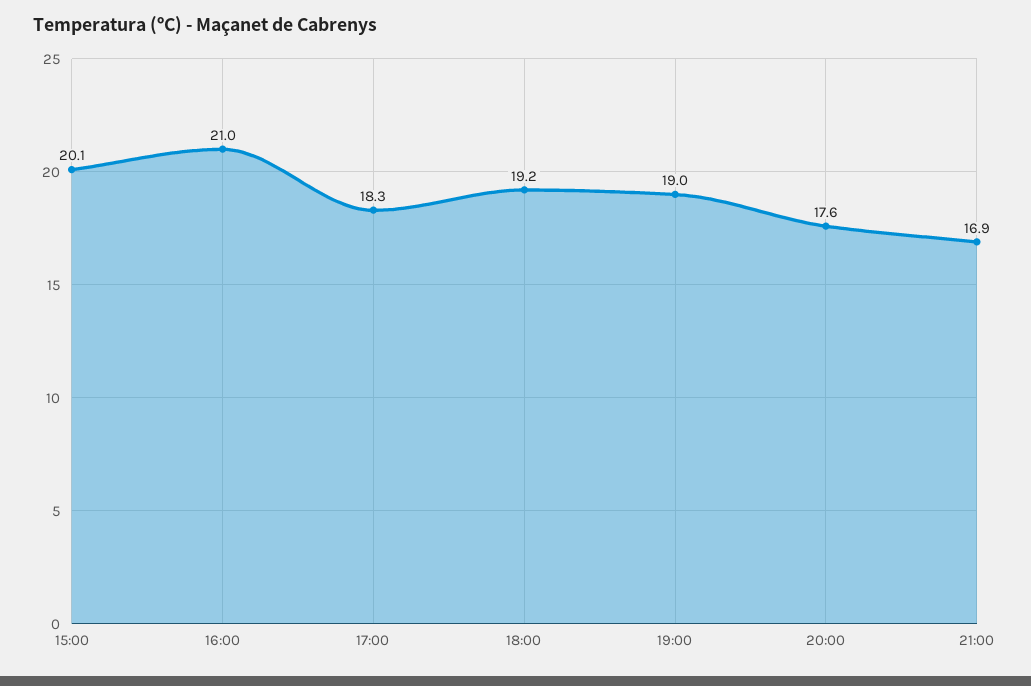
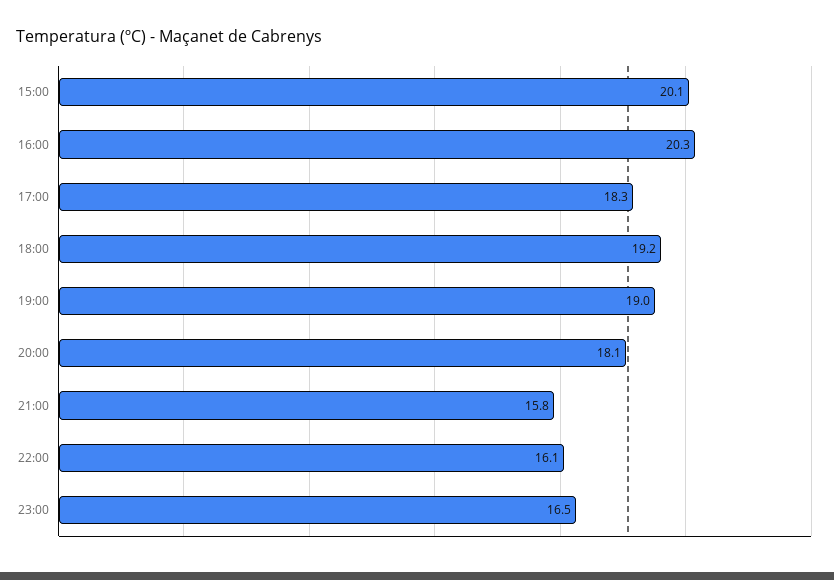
16:00: 21 -> 20.3
20:00: 17.6 -> 18.1
21:00: 16.9 -> 15.8
22:00: none -> 16.1
23:00: none -> 16.5

